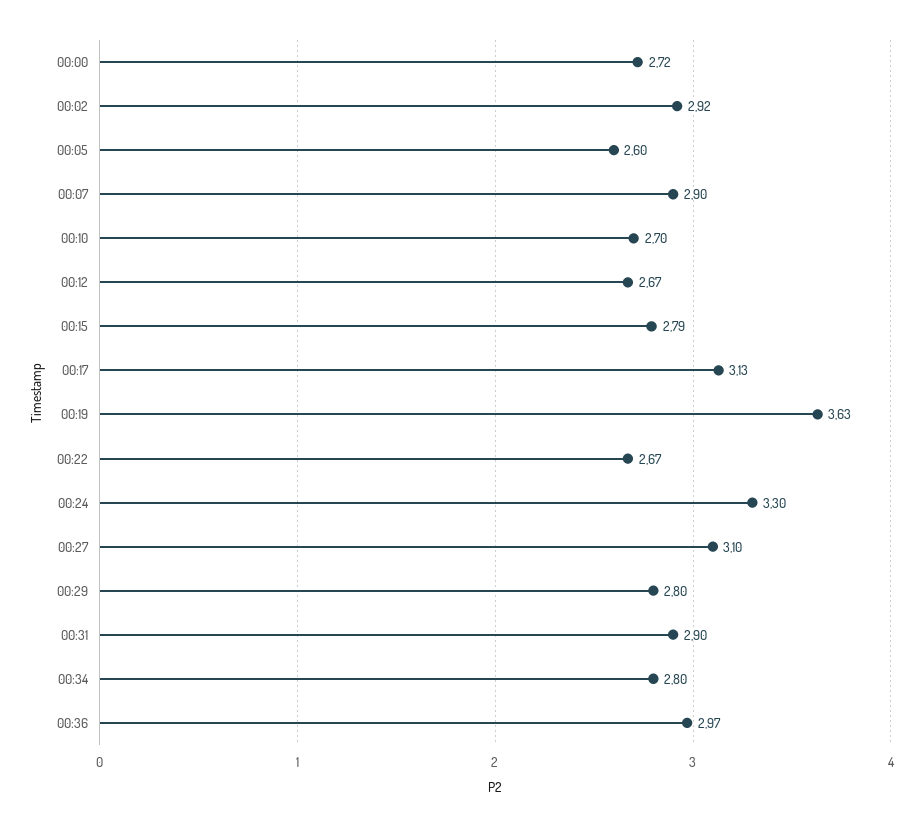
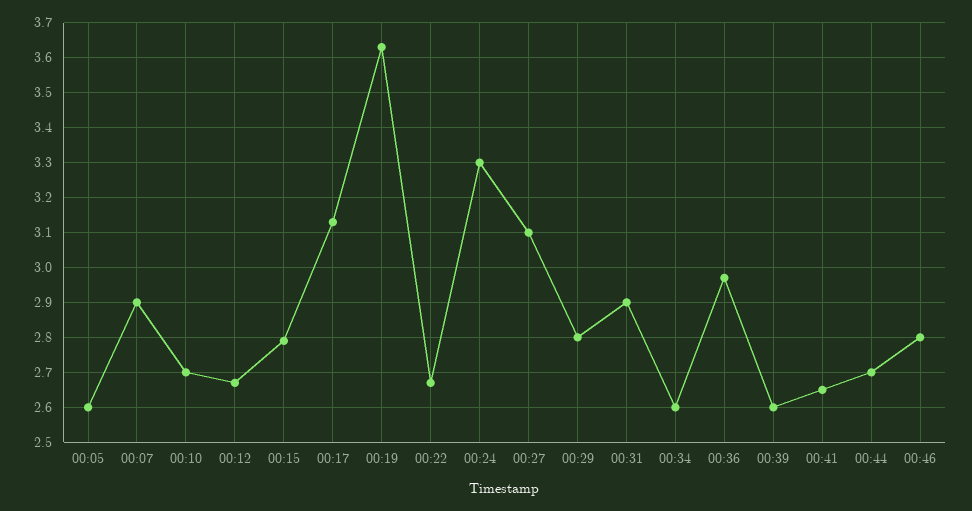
00:00: 2.72 -> none
00:02: 2.92 -> none
00:34: 2.8 -> 2.6
00:39: none -> 2.6
00:41: none -> 2.65
00:44: none -> 2.7
00:46: none -> 2.8

